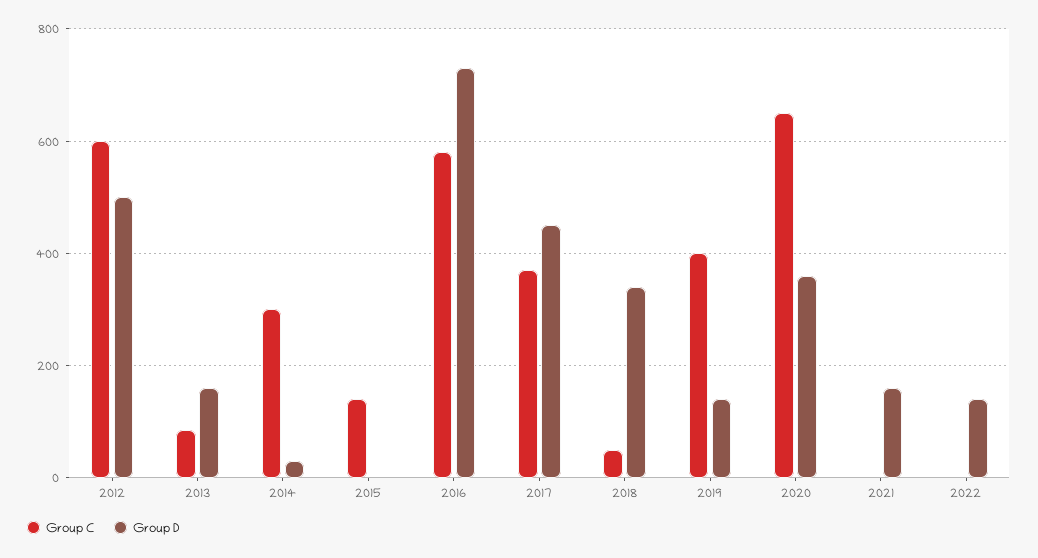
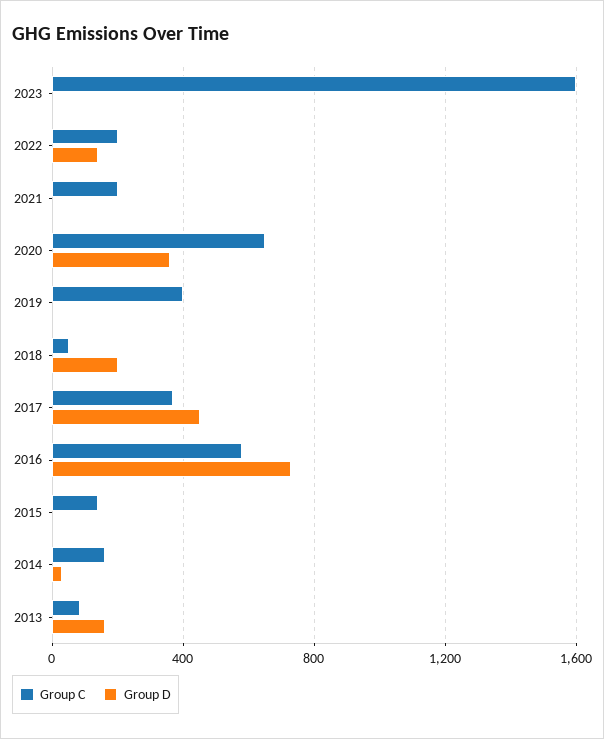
Group C, 2012: 600 -> none
Group D, 2012: 500 -> none
Group C, 2014: 300 -> 150
Group D, 2018: 340 -> 200
Group D, 2019: 140 -> 0
Group C, 2021: 0 -> 200
Group D, 2021: 160 -> 0
Group C, 2022: 0 -> 200
Group C, 2023: none -> 1600
Group D, 2023: none -> 0

